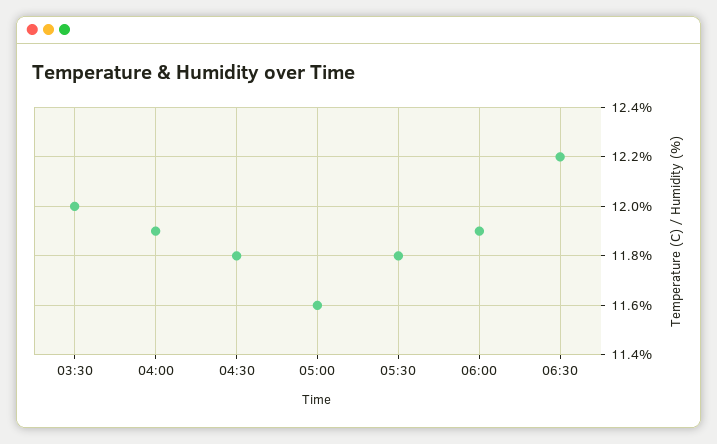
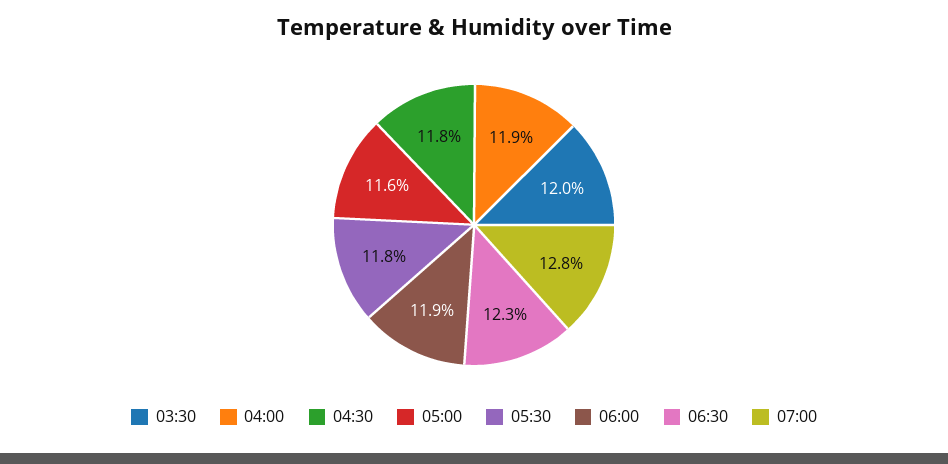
06:30: 12.2 -> 12.3
07:00: none -> 12.8

